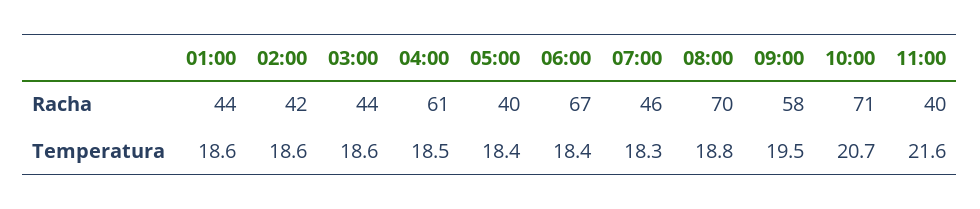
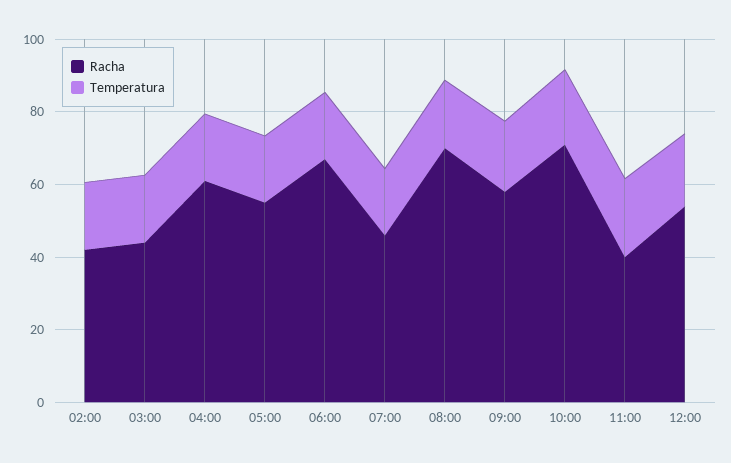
Racha, 01:00: 44 -> none
Racha, 05:00: 40 -> 55
Temperatura, 01:00: 18.6 -> none
Racha, 12:00: none -> 55
Temperatura, 12:00: none -> 20

